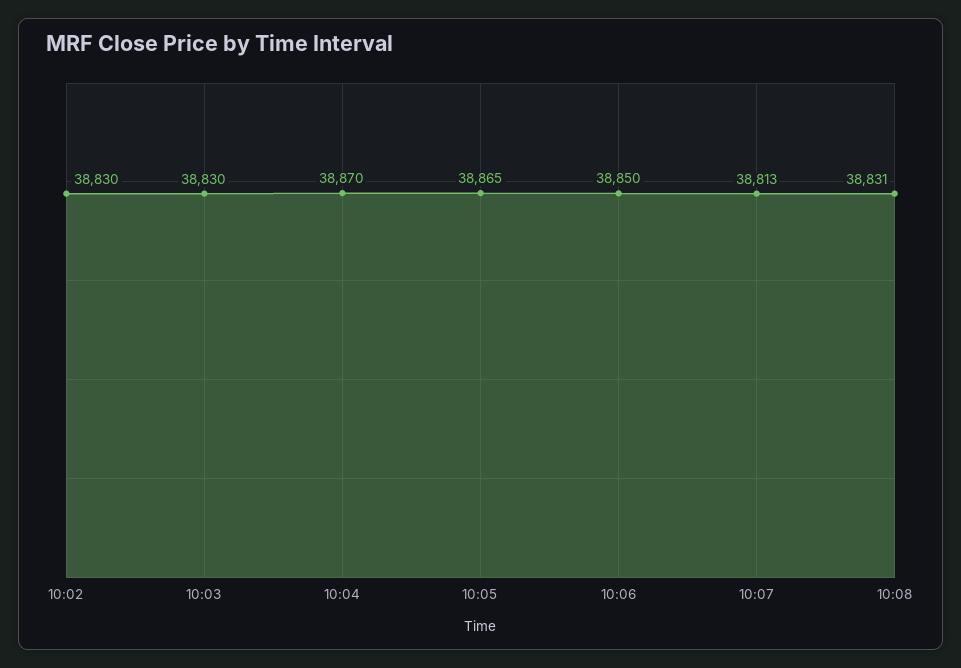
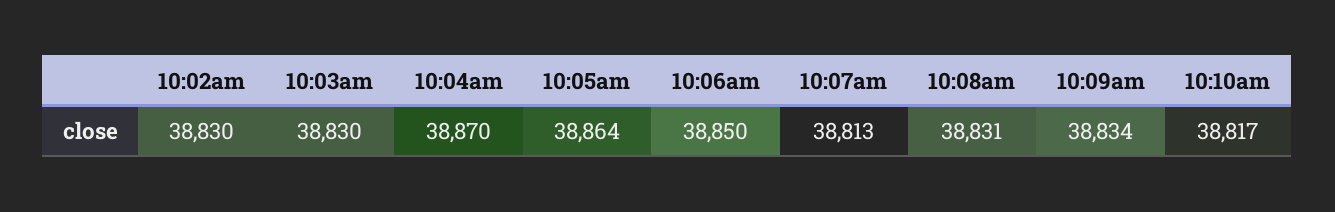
10:05: 38865 -> 38864
10:09am: none -> 38834
10:10am: none -> 38817

